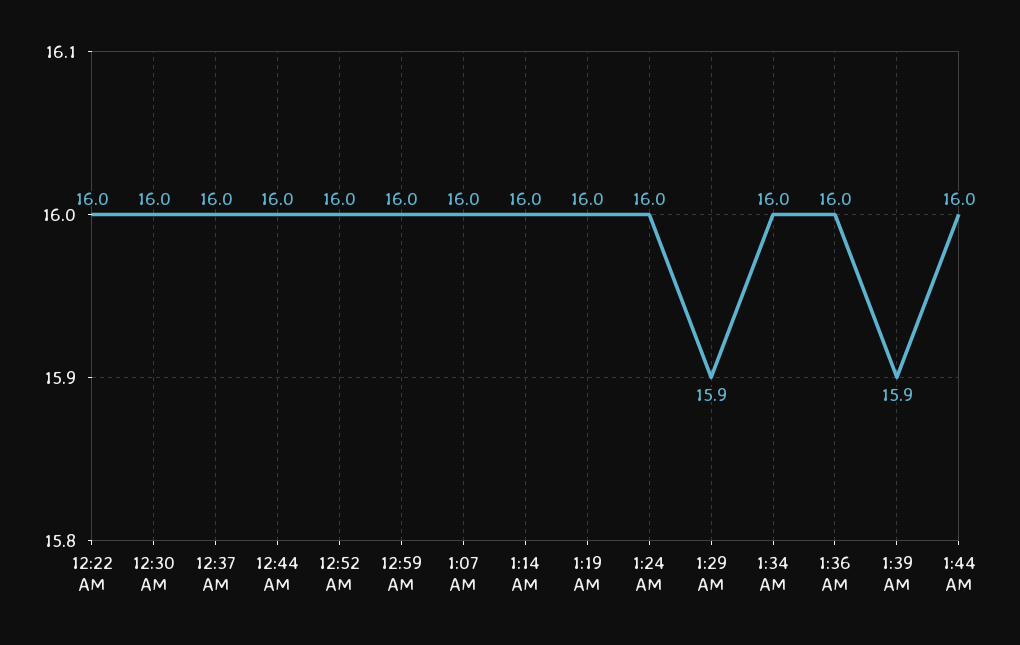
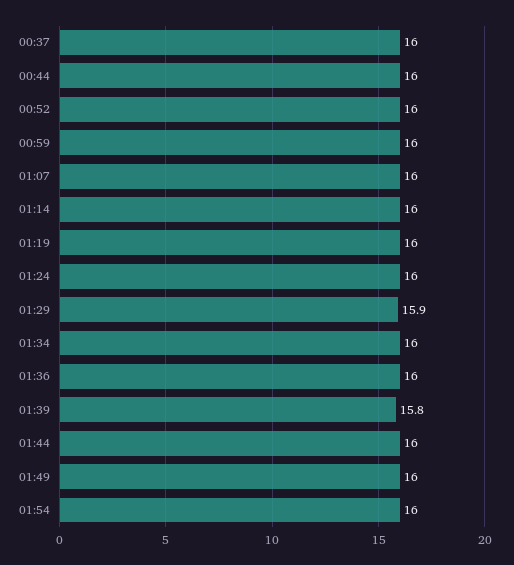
12:22 AM: 16 -> none
12:30 AM: 16 -> none
1:39 AM: 15.9 -> 15.8
01:49: none -> 16
01:54: none -> 16

